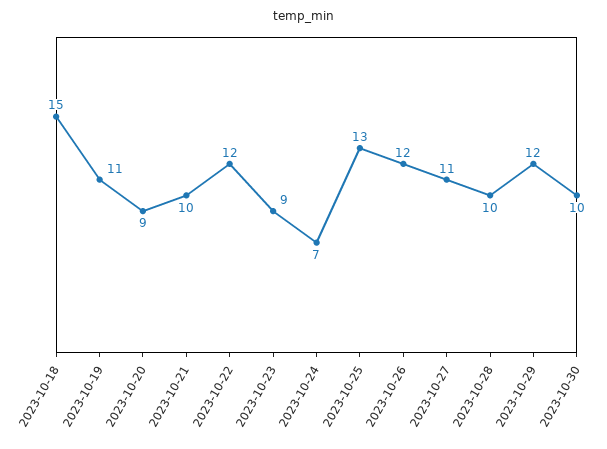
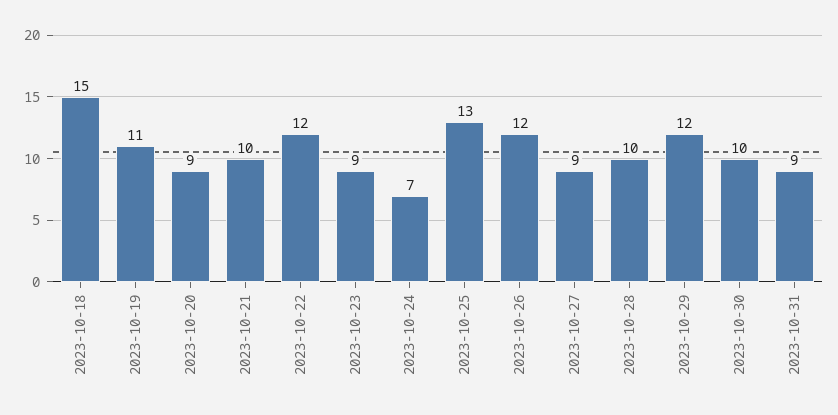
2023-10-27: 11 -> 9
2023-10-31: none -> 9

